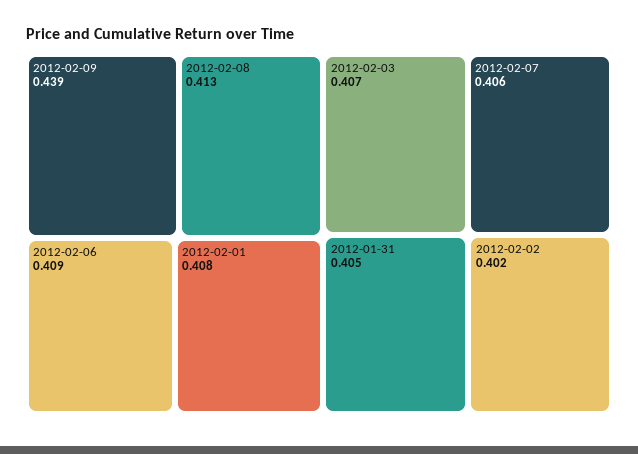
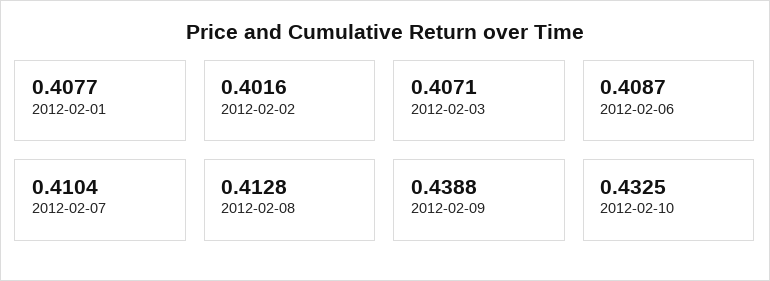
2012-02-07: 0.406 -> 0.4104
2012-01-31: 0.405 -> none
2012-02-10: none -> 0.4325

